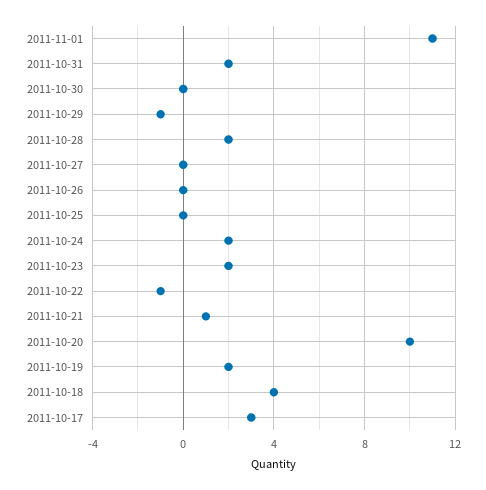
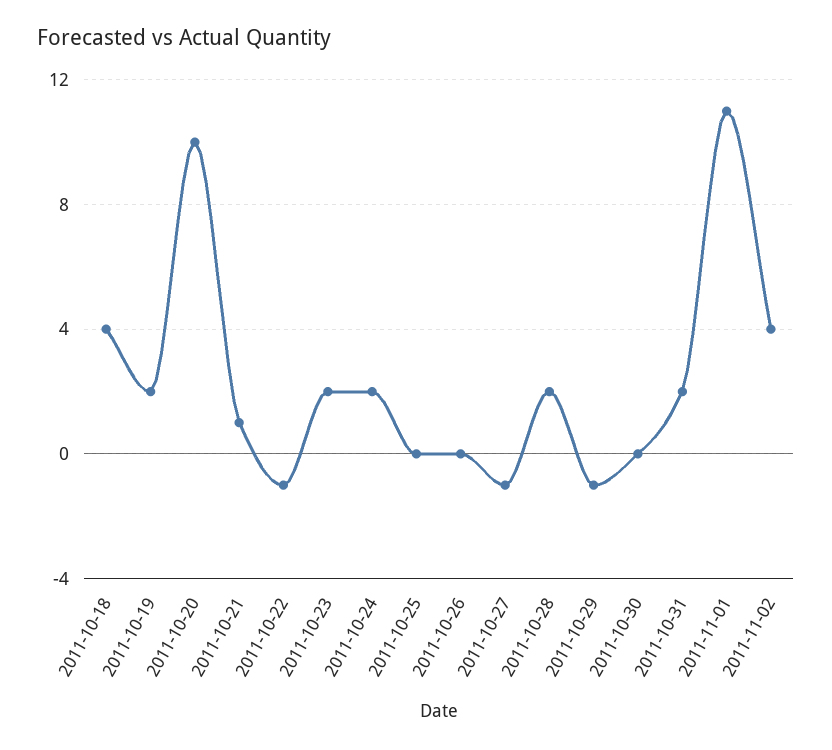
2011-10-27: 0 -> -1
2011-10-17: 3 -> none
2011-11-02: none -> 4

